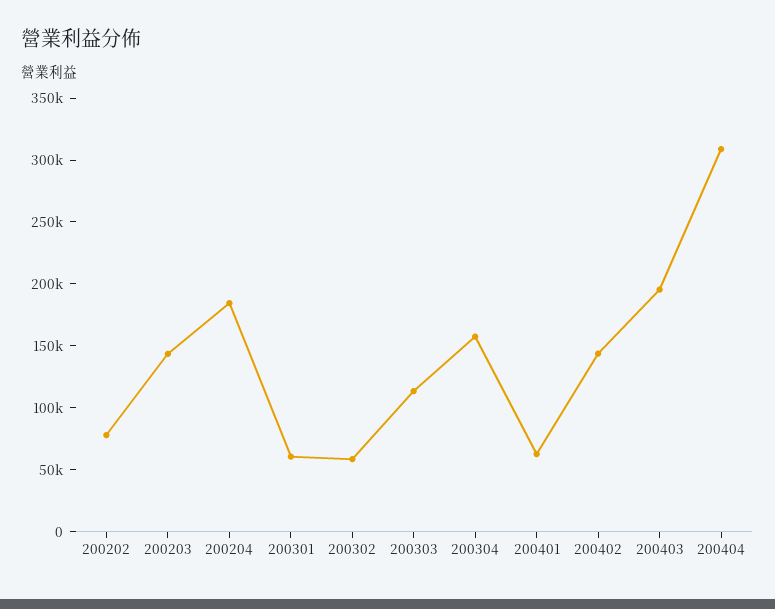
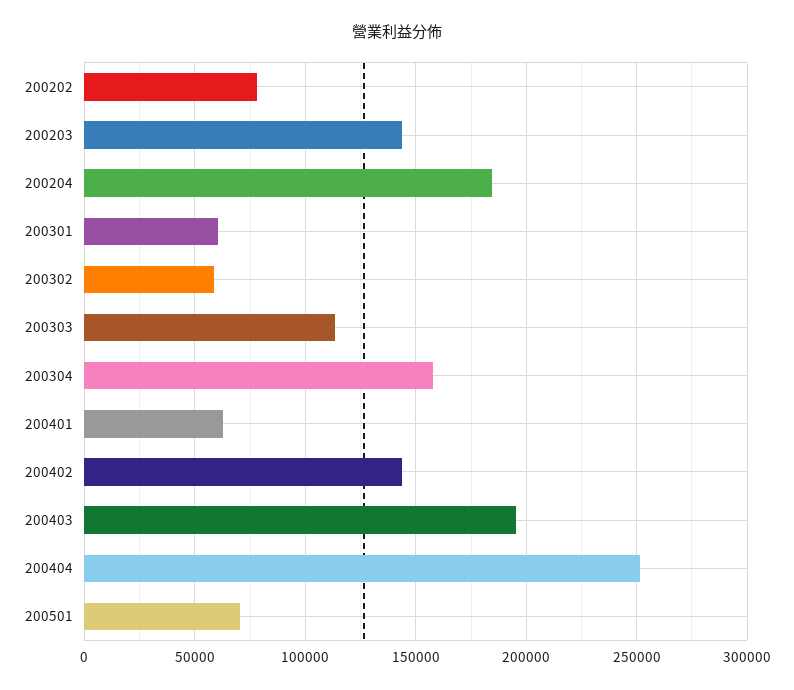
200404: 310000 -> 250000
200501: none -> 70000

